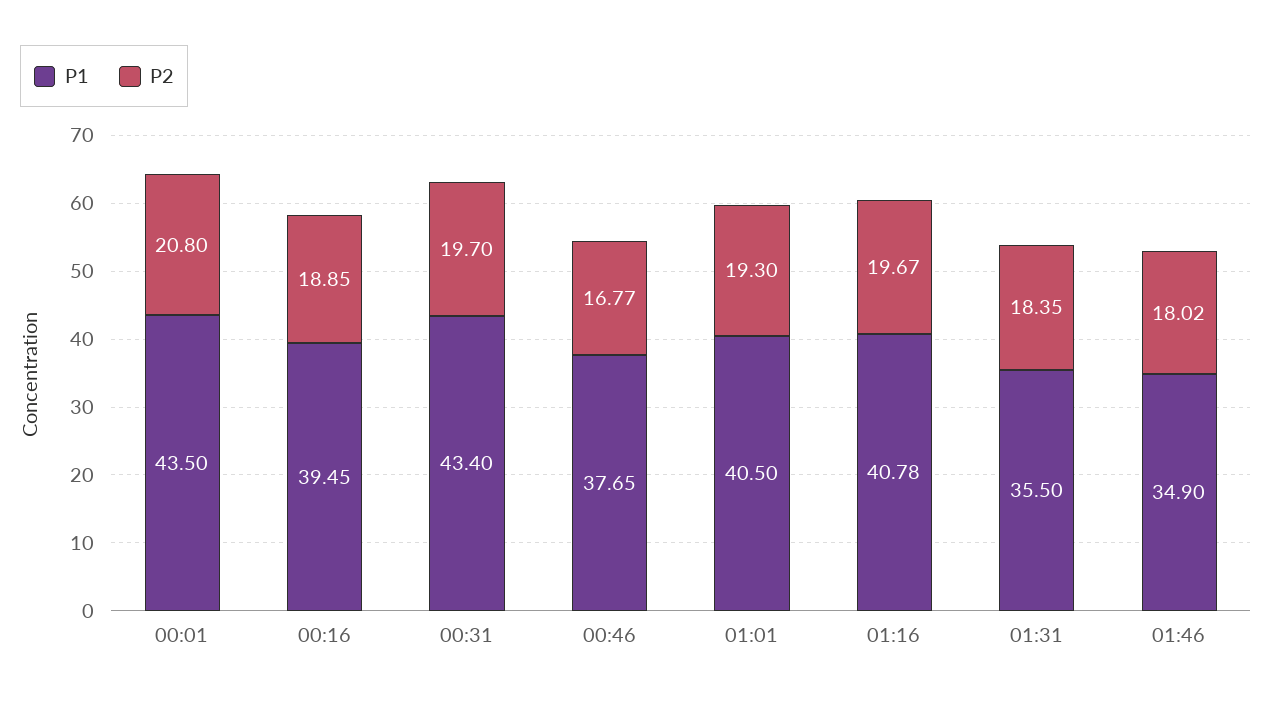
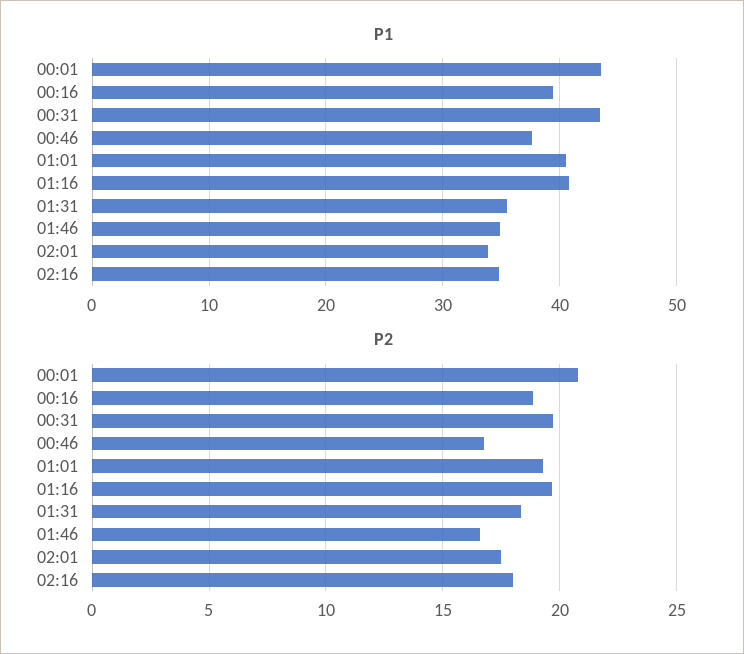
P2, 01:46: 18.02 -> 16.5
P1, 02:01: none -> 34
P1, 02:16: none -> 35
P2, 02:01: none -> 17.5
P2, 02:16: none -> 18

